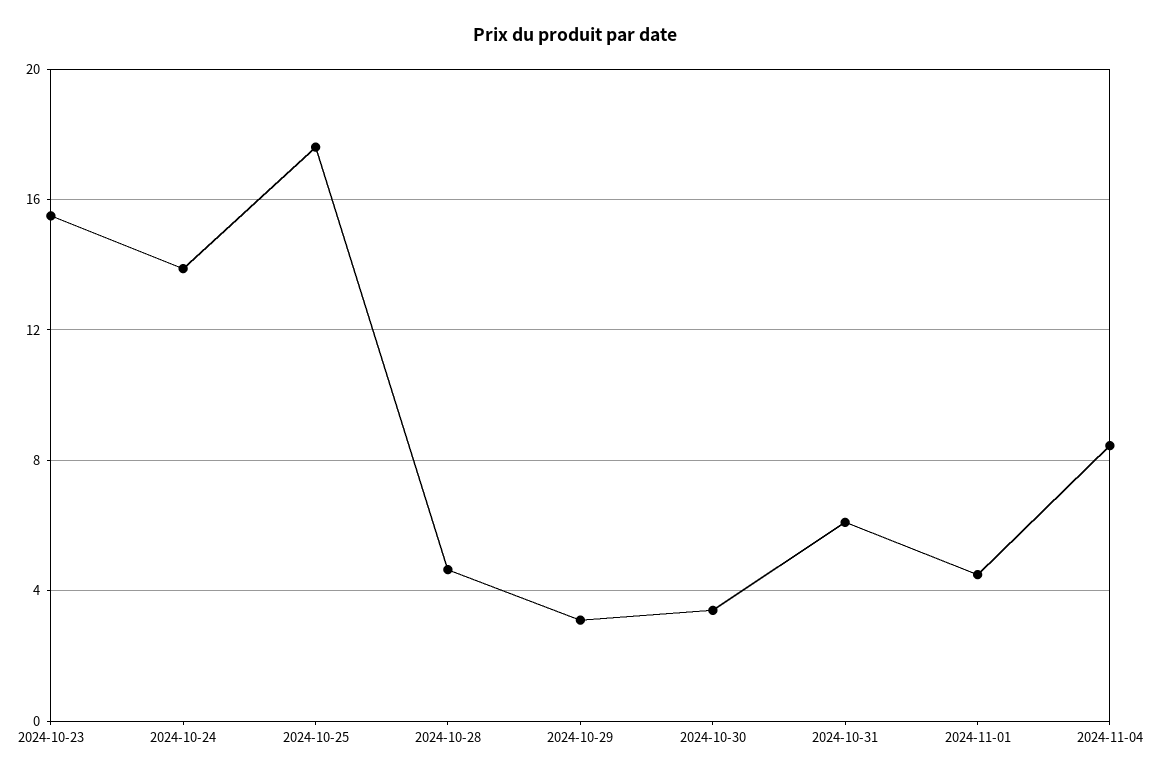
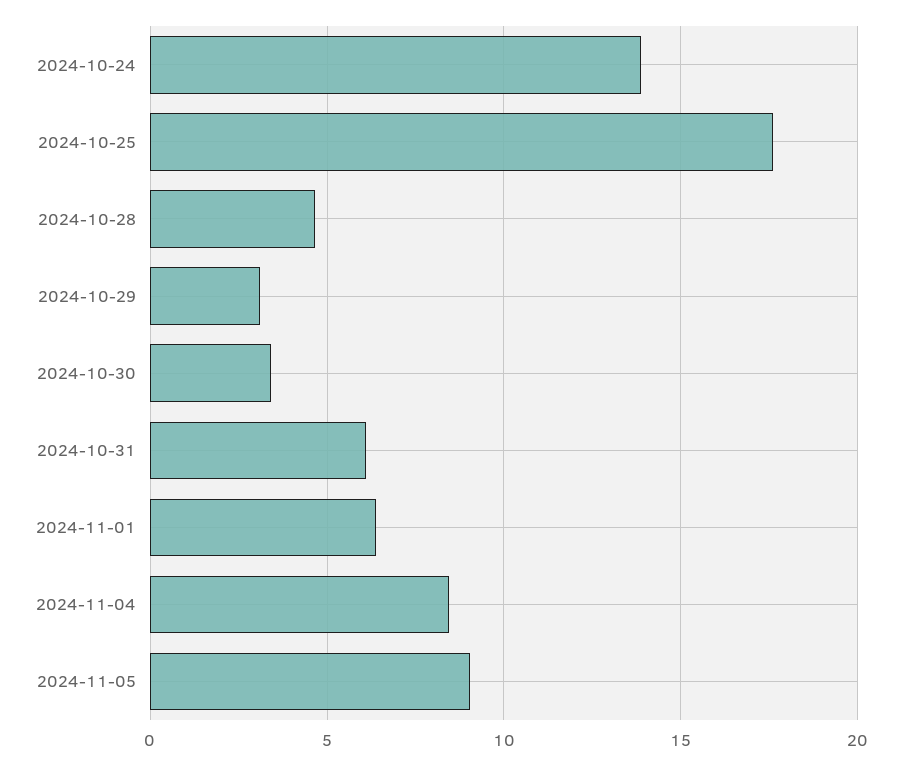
2024-10-23: 15.5 -> none
2024-11-01: 4.5 -> 6.5
2024-11-05: none -> 9

